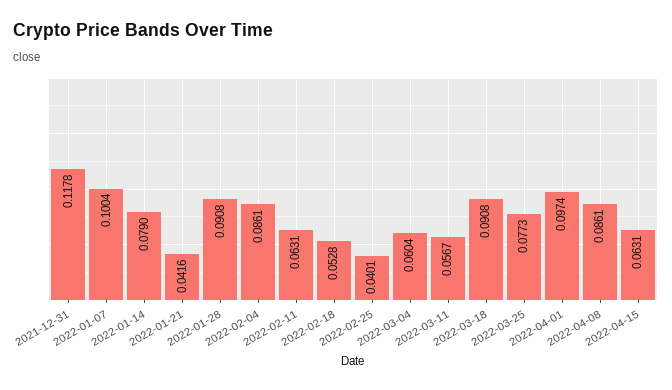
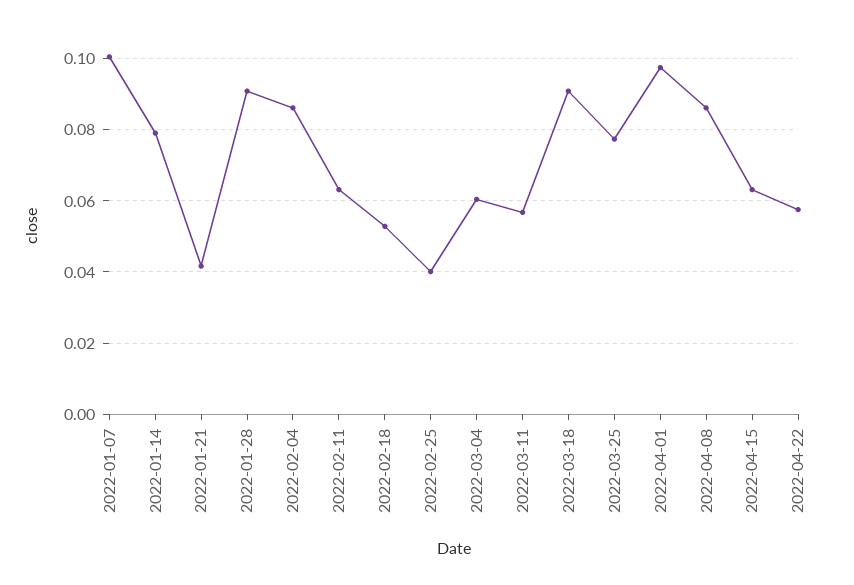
2021-12-31: 0.1178 -> none
2022-04-22: none -> 0.058

